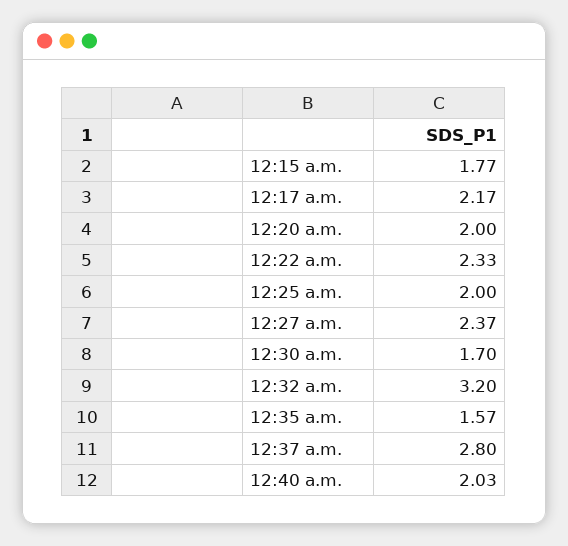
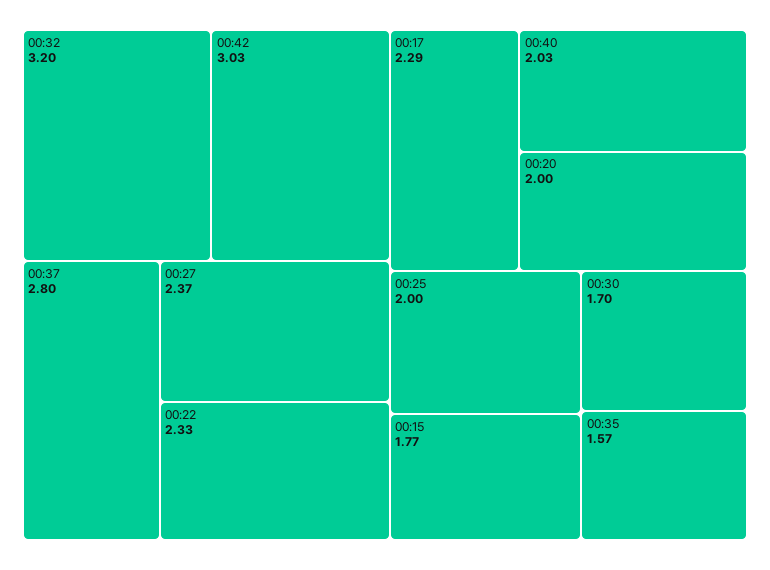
12:17 a.m.: 2.17 -> 2.29
00:42: none -> 3.03

